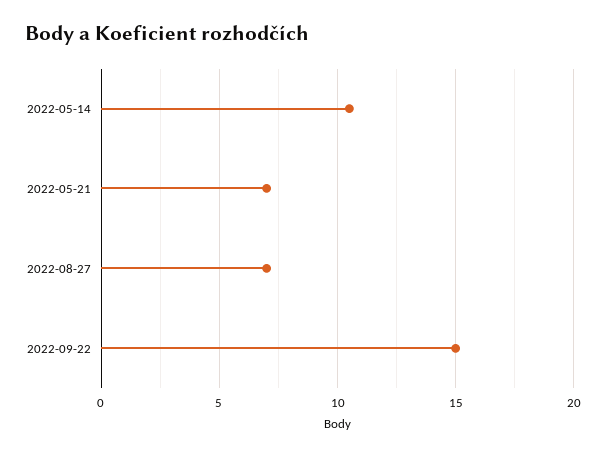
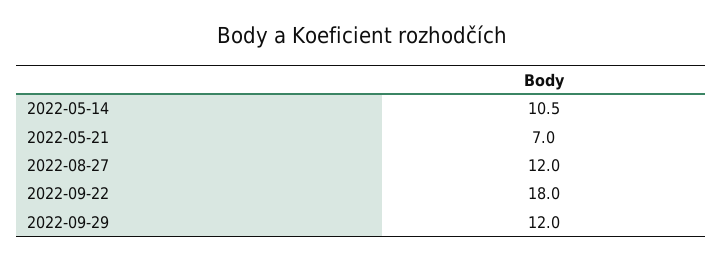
2022-08-27: 7 -> 12
2022-09-22: 15 -> 18
2022-09-29: none -> 12

